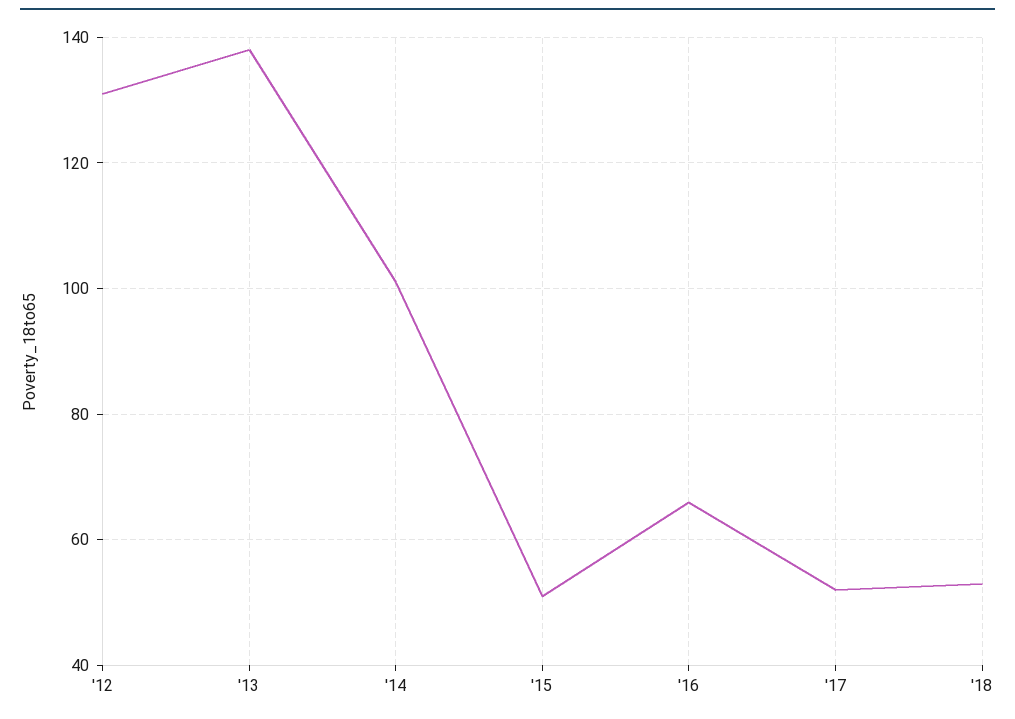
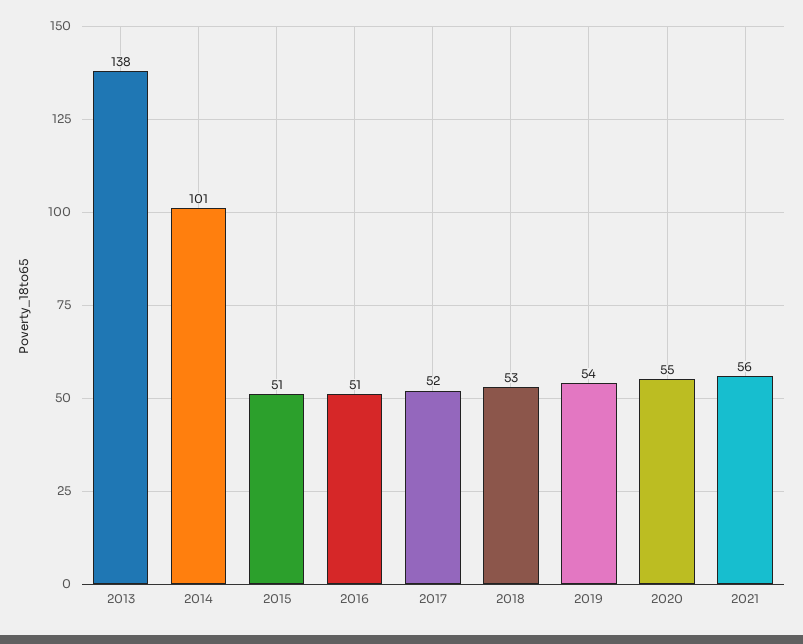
'12: 130 -> none
'16: 65 -> 51
2019: none -> 54
2020: none -> 55
2021: none -> 56

